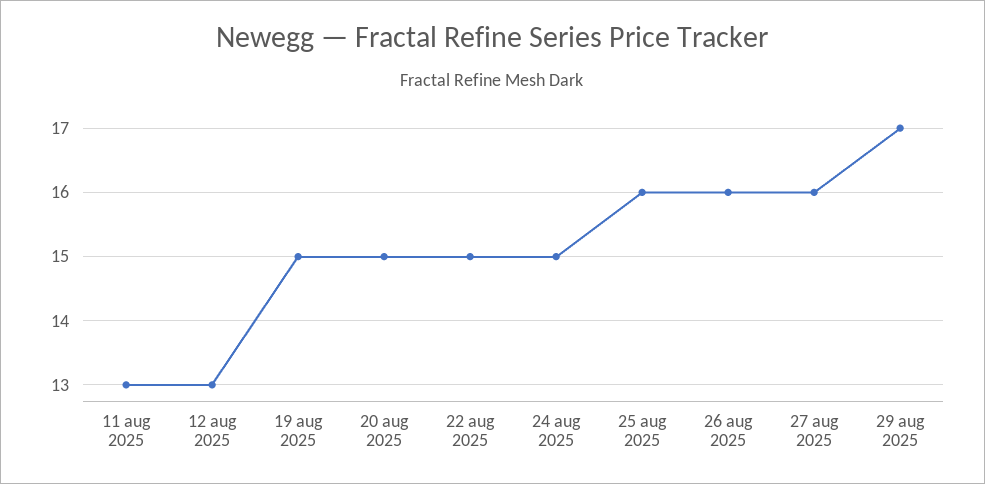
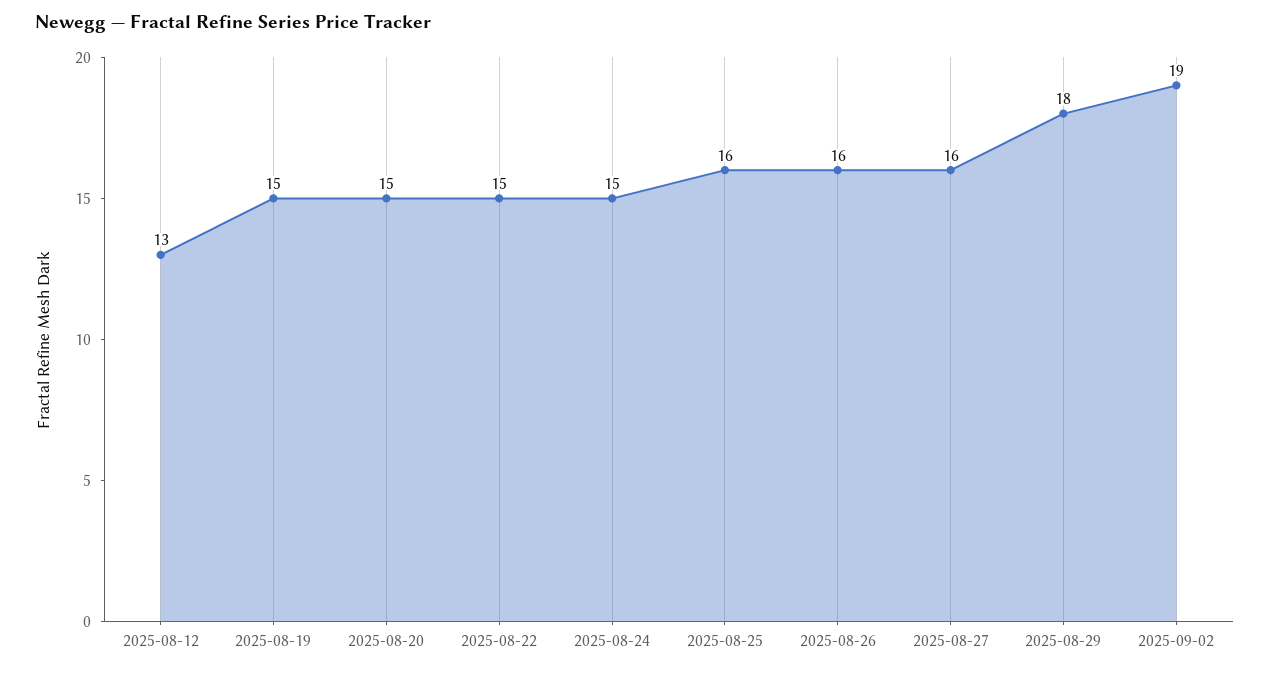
11 aug 2025: 13 -> none
29 aug 2025: 17 -> 18
2025-09-02: none -> 19

